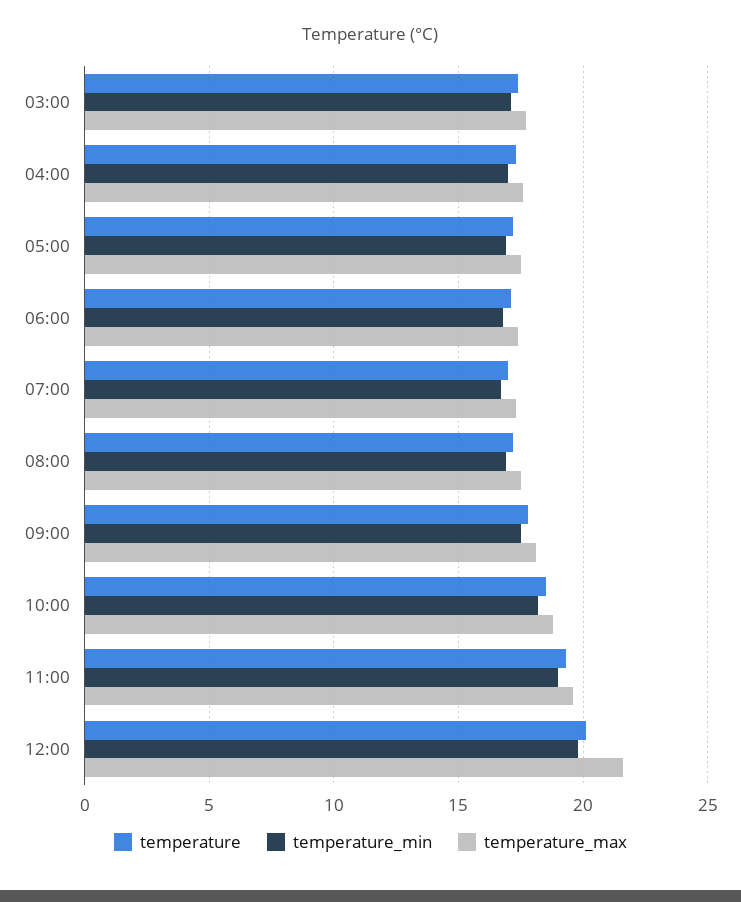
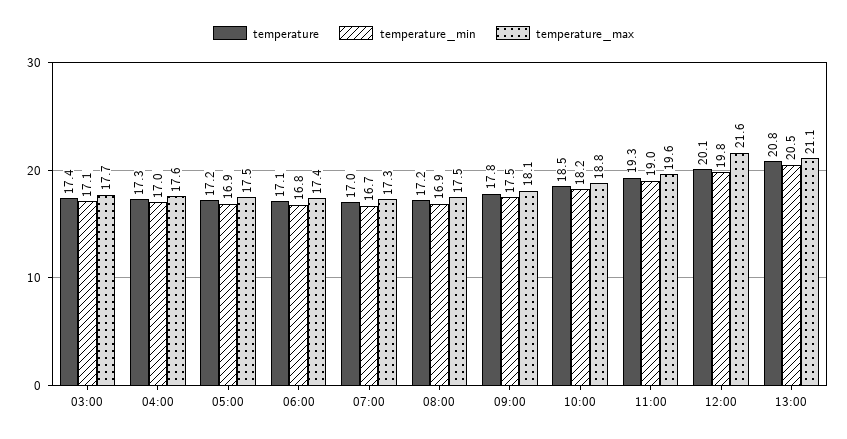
temperature, 13:00: none -> 20.8
temperature_min, 13:00: none -> 20.5
temperature_max, 13:00: none -> 21.1

